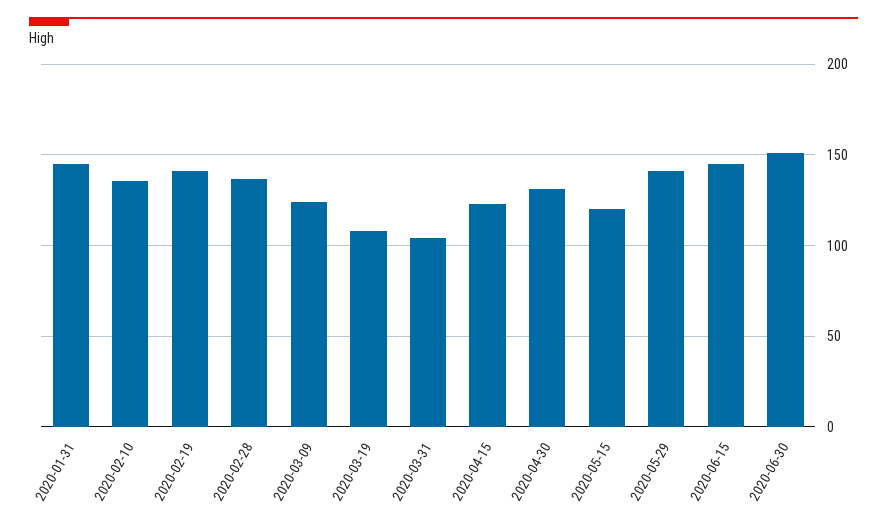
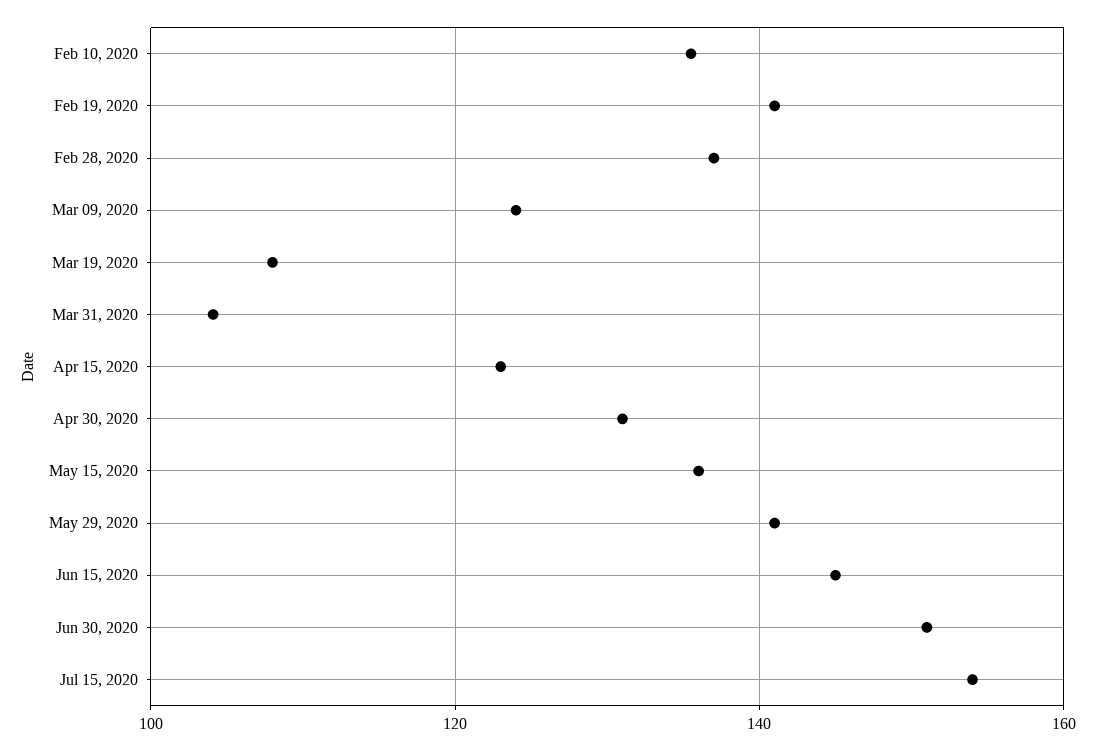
2020-01-31: 145 -> none
2020-05-15: 120 -> 136
Jul 15, 2020: none -> 154

